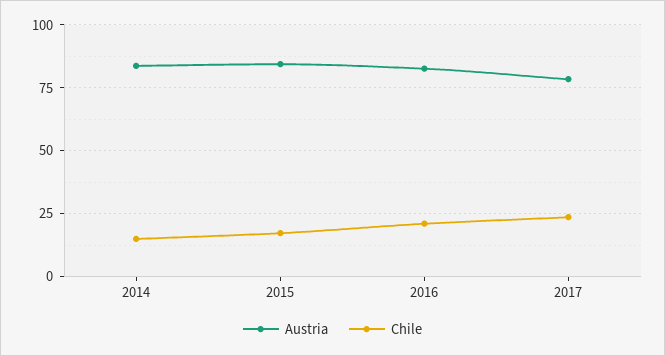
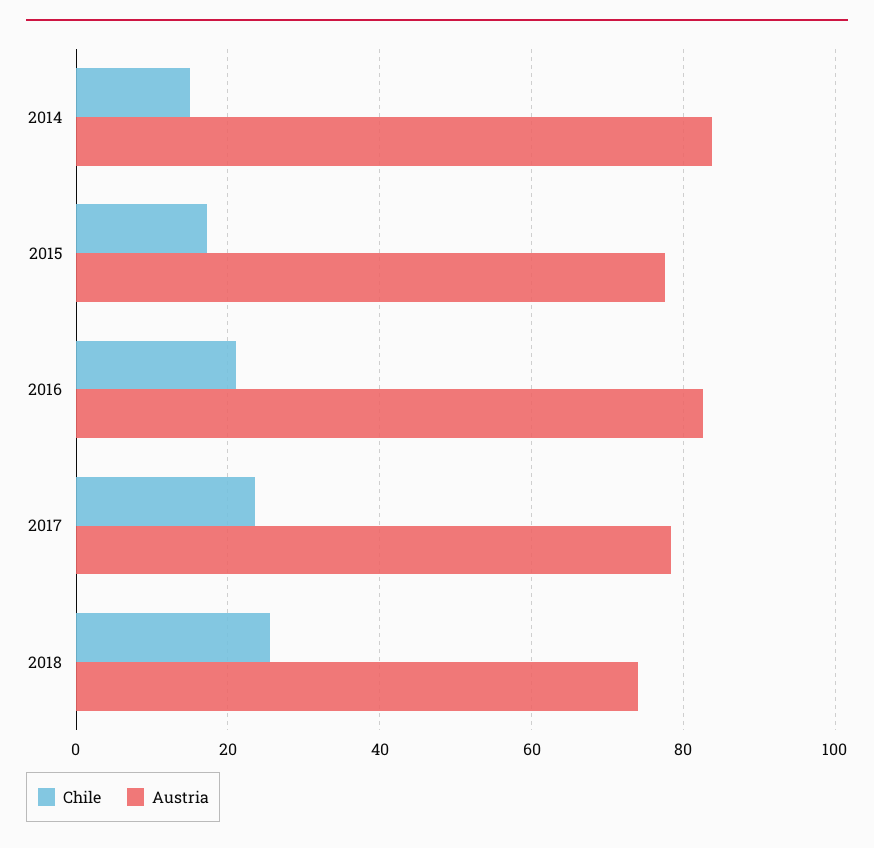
Austria, 2015: 85 -> 78
Chile, 2018: none -> 26
Austria, 2018: none -> 74

